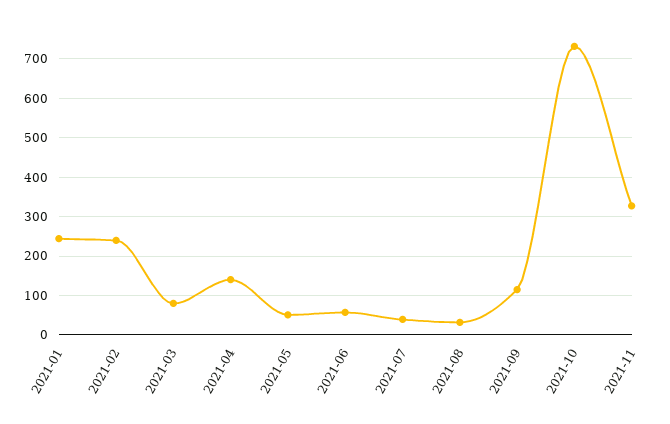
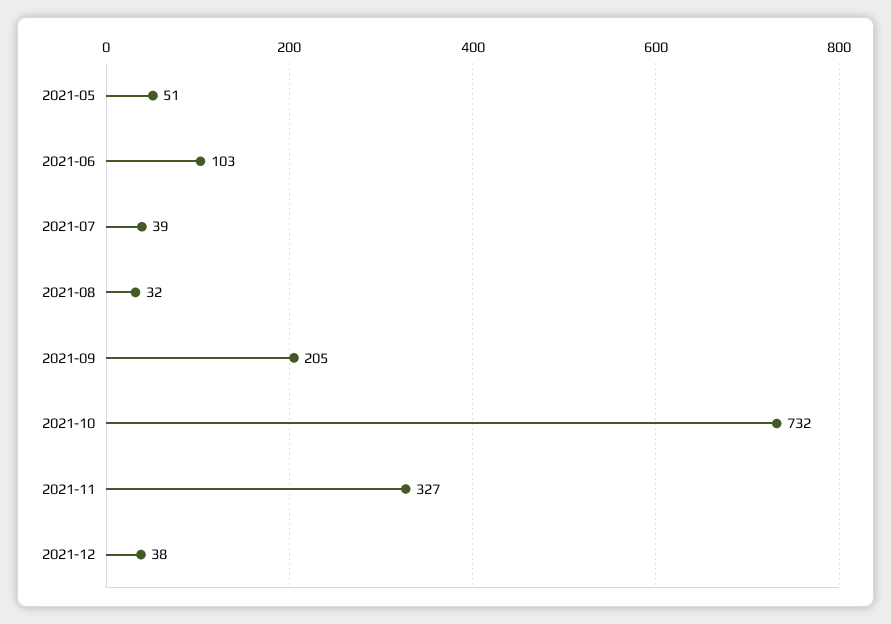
2021-01: 240 -> none
2021-02: 240 -> none
2021-03: 80 -> none
2021-04: 140 -> none
2021-06: 60 -> 103
2021-09: 120 -> 205
2021-12: none -> 38

